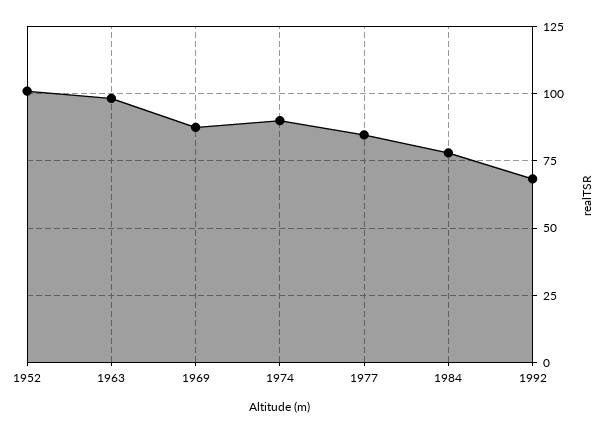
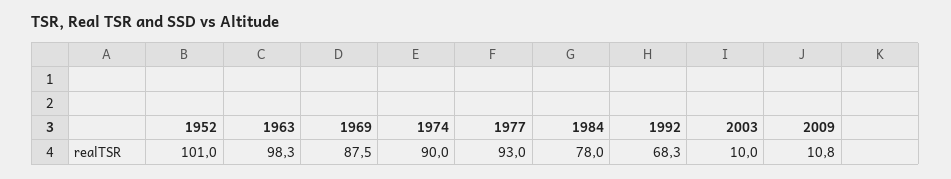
1977: 85 -> 93
2003: none -> 10
2009: none -> 10.8

